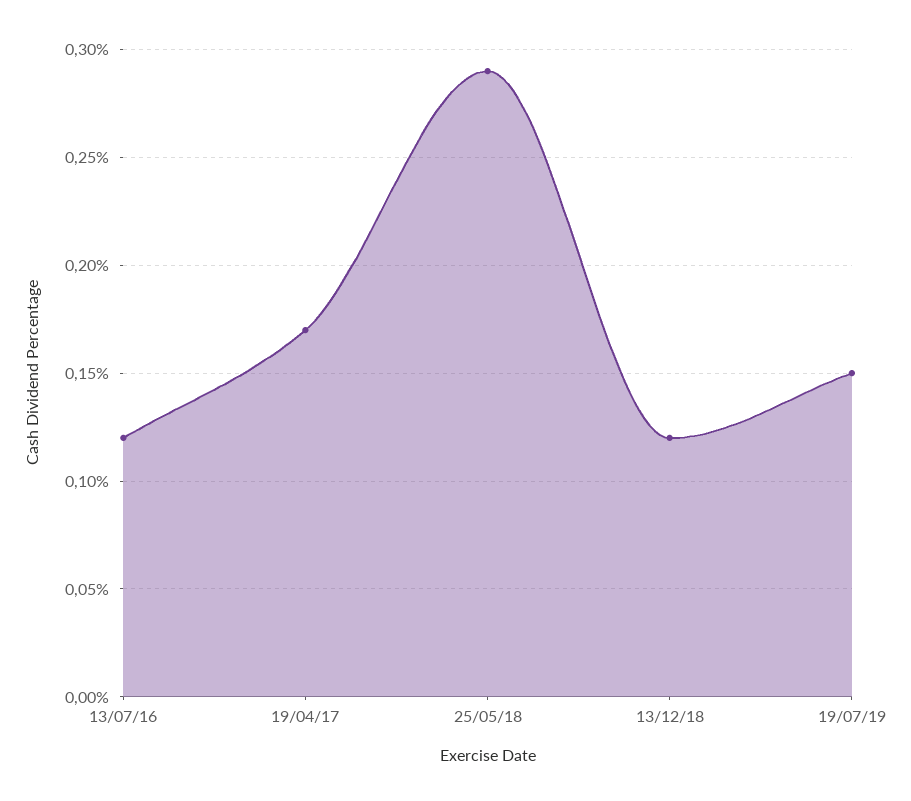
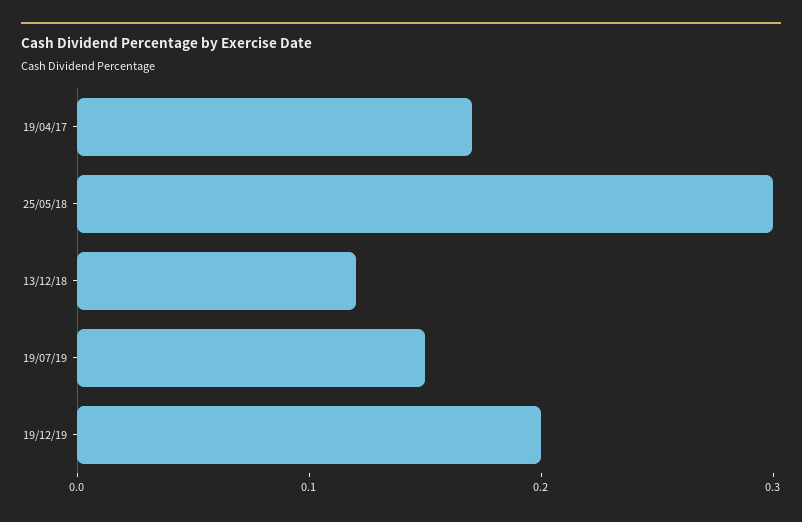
13/07/16: 0.12 -> none
25/05/18: 0.29 -> 0.3
19/12/19: none -> 0.2

